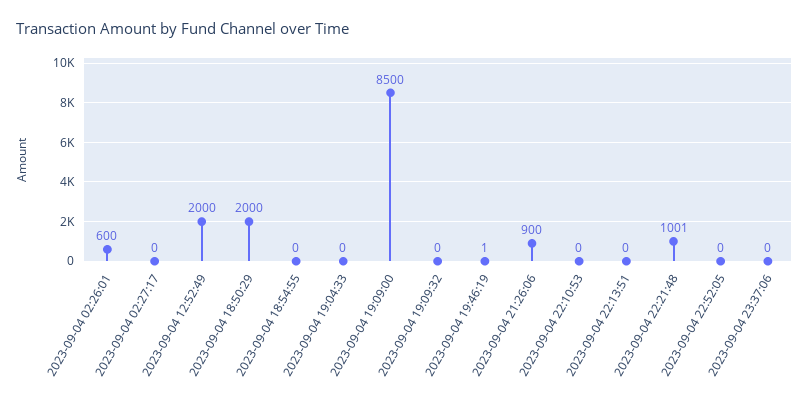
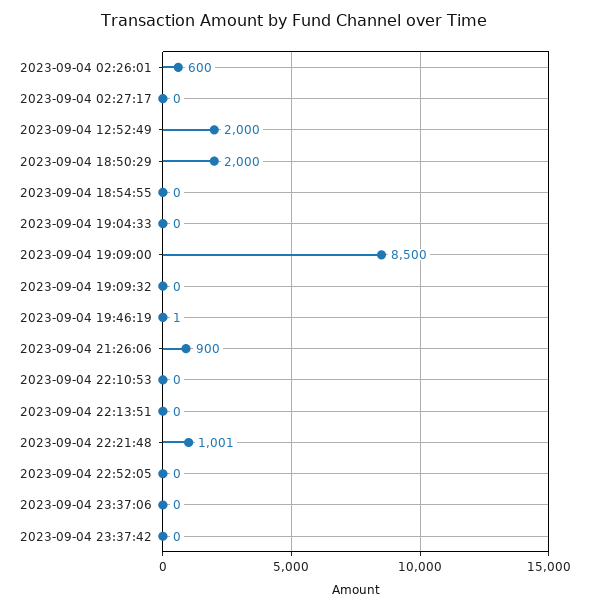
2023-09-04 23:37:42: none -> 0

